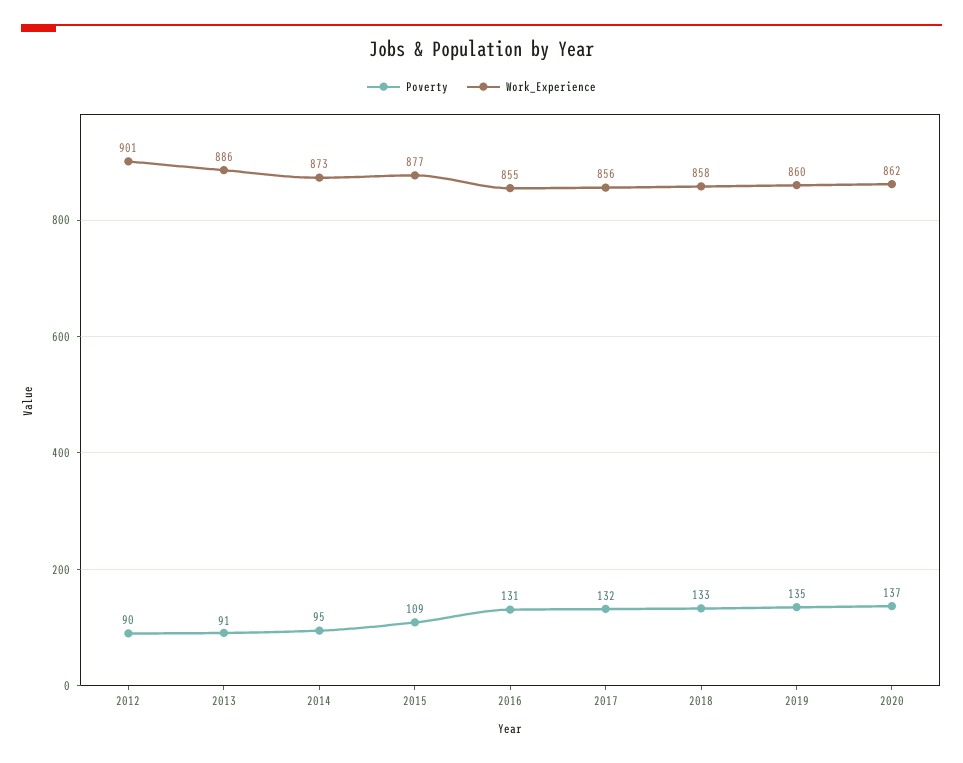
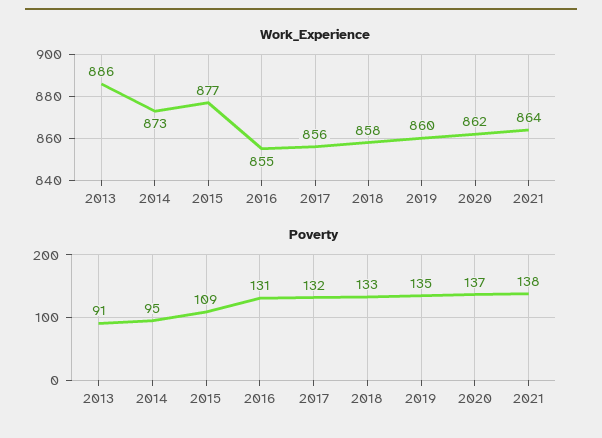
Poverty, 2012: 90 -> none
Work_Experience, 2012: 901 -> none
Work_Experience, 2021: none -> 864
Poverty, 2021: none -> 138

